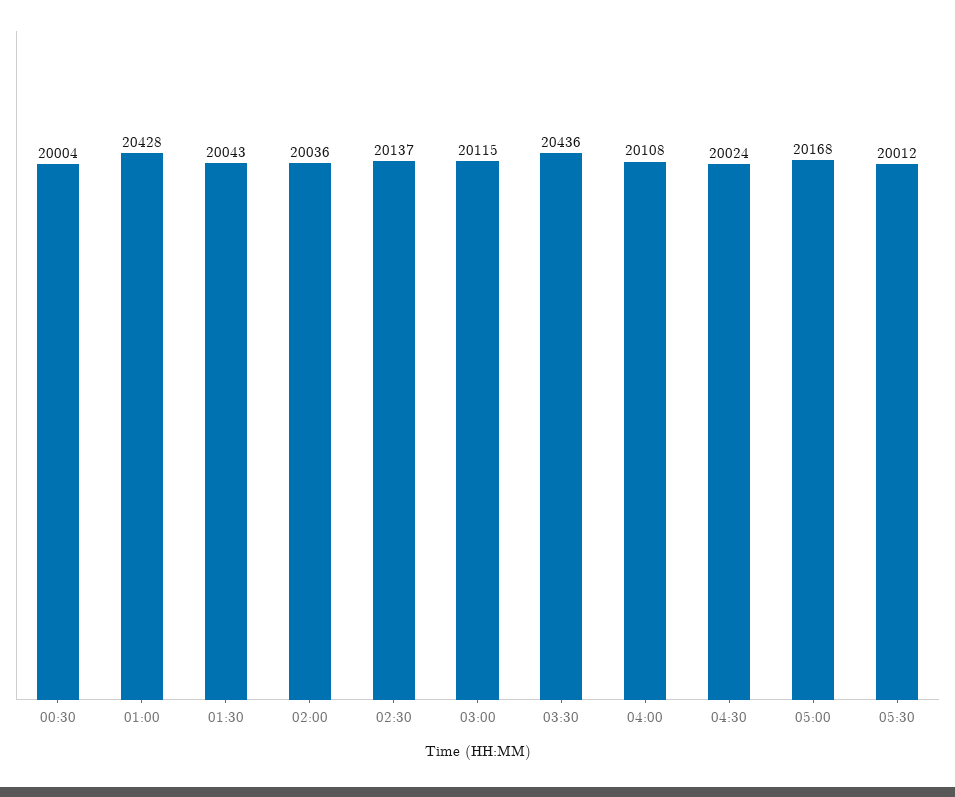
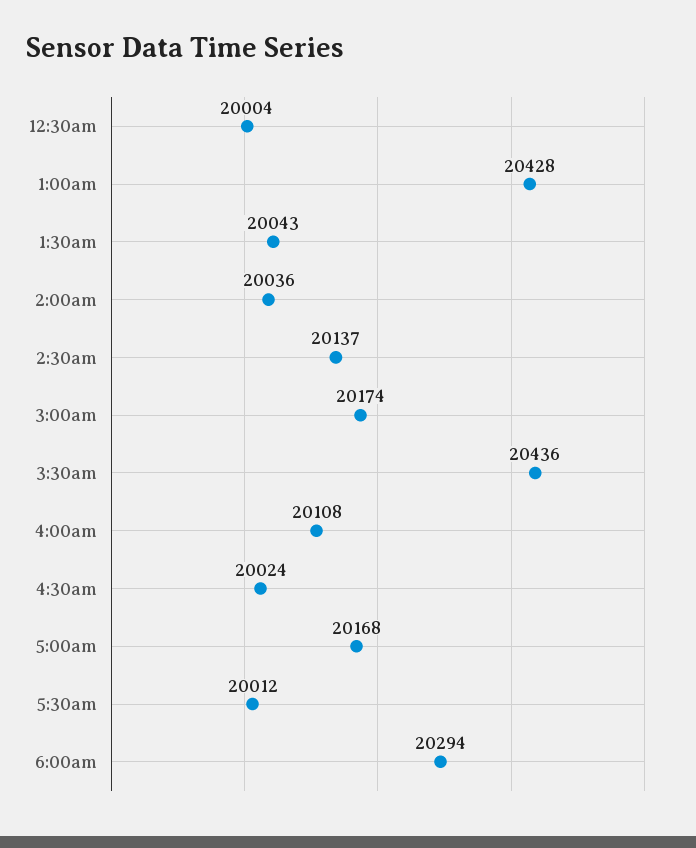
03:00: 20115 -> 20174
6:00am: none -> 20294

